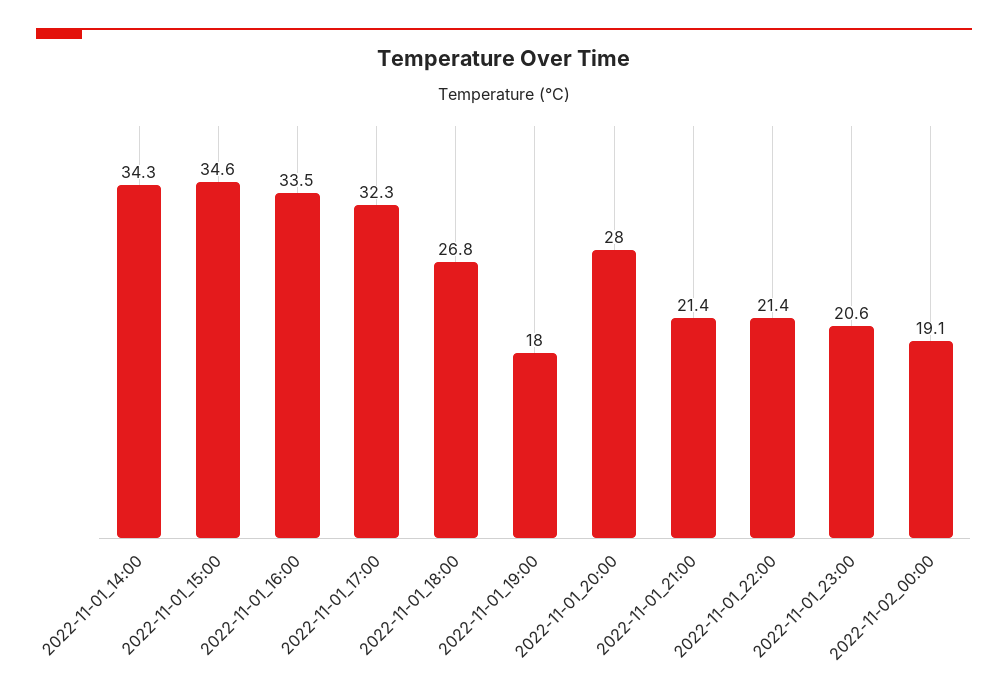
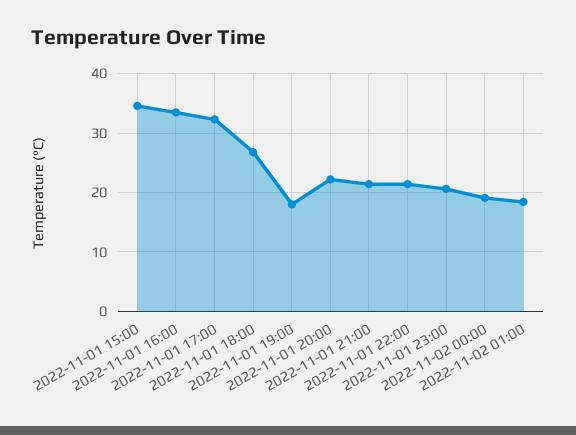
2022-11-01_14:00: 34.3 -> none
2022-11-01_20:00: 28 -> 22
2022-11-02 01:00: none -> 18

